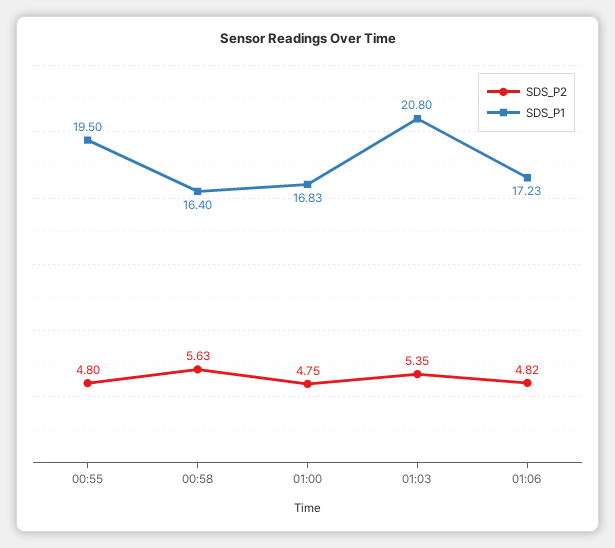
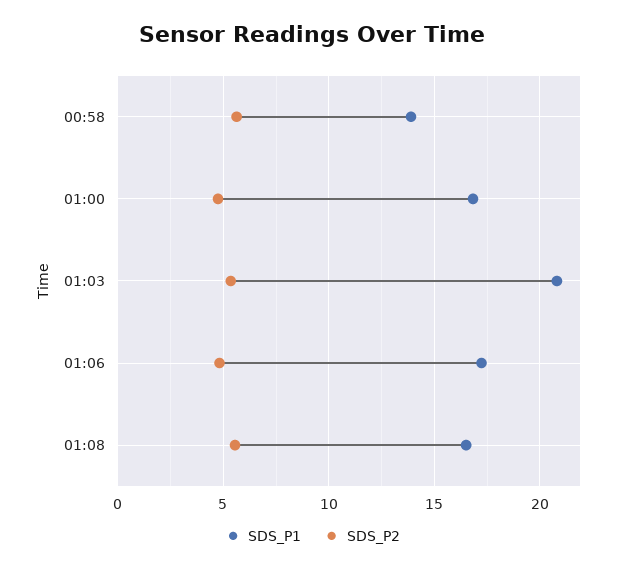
SDS_P2, 00:55: 4.8 -> none
SDS_P1, 00:55: 19.5 -> none
SDS_P1, 00:58: 16.4 -> 14
SDS_P1, 01:08: none -> 16.5
SDS_P2, 01:08: none -> 5.5

